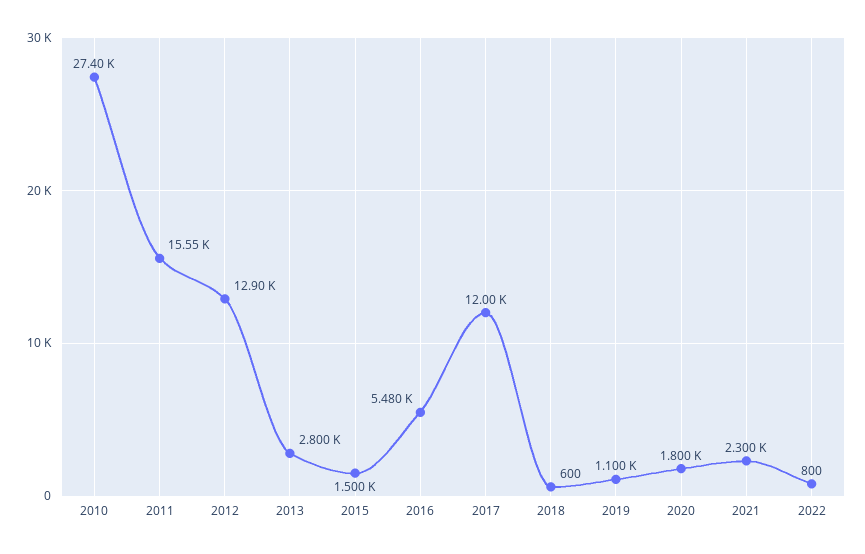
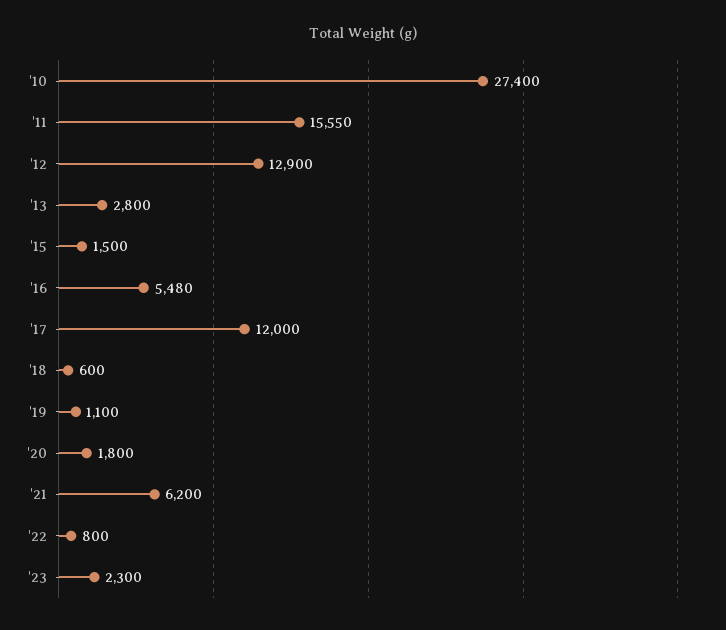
2021: 2300 -> 6200
'23: none -> 2300

